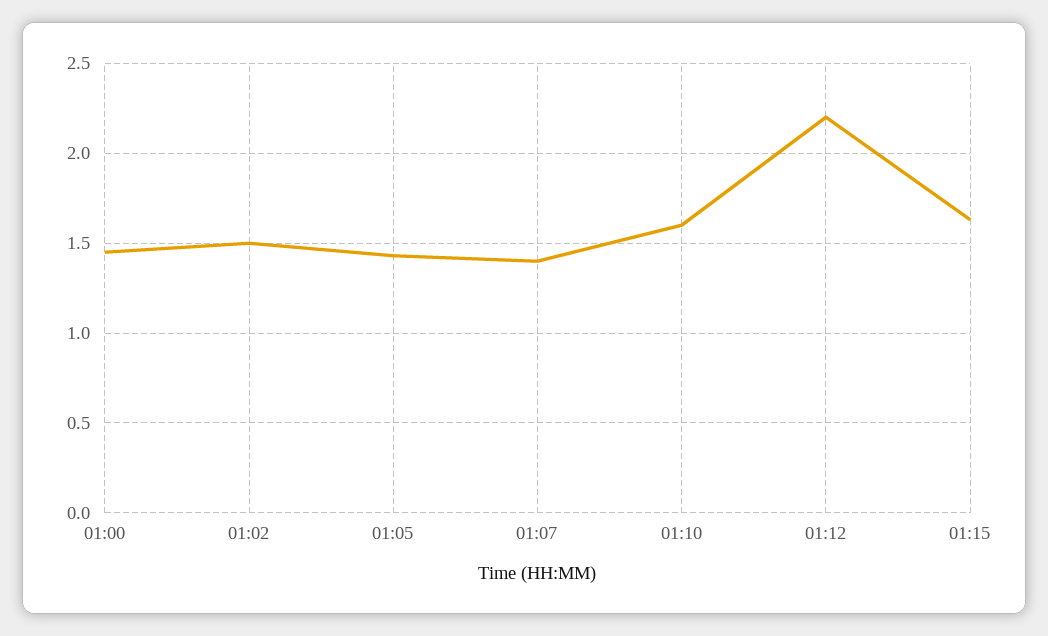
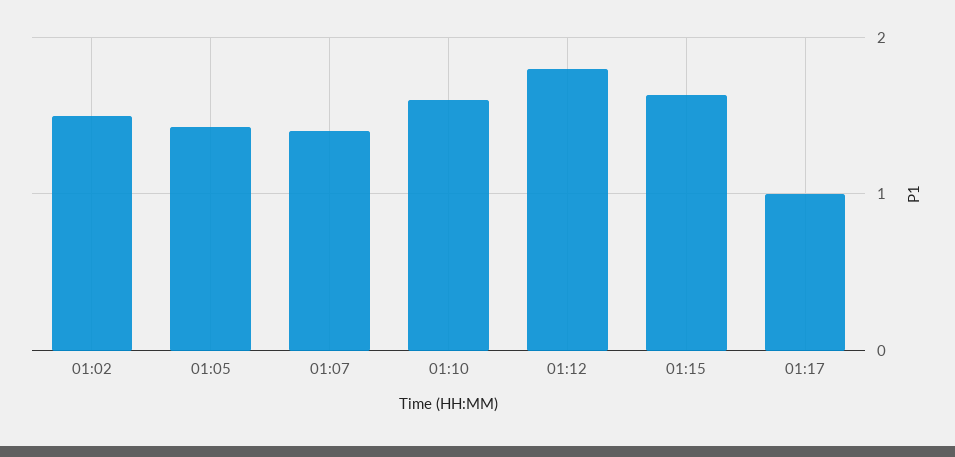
01:00: 1.45 -> none
01:12: 2.2 -> 1.8
01:17: none -> 1

